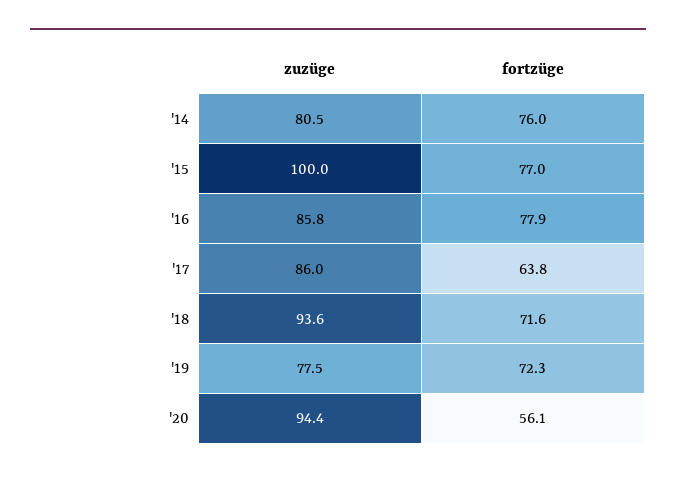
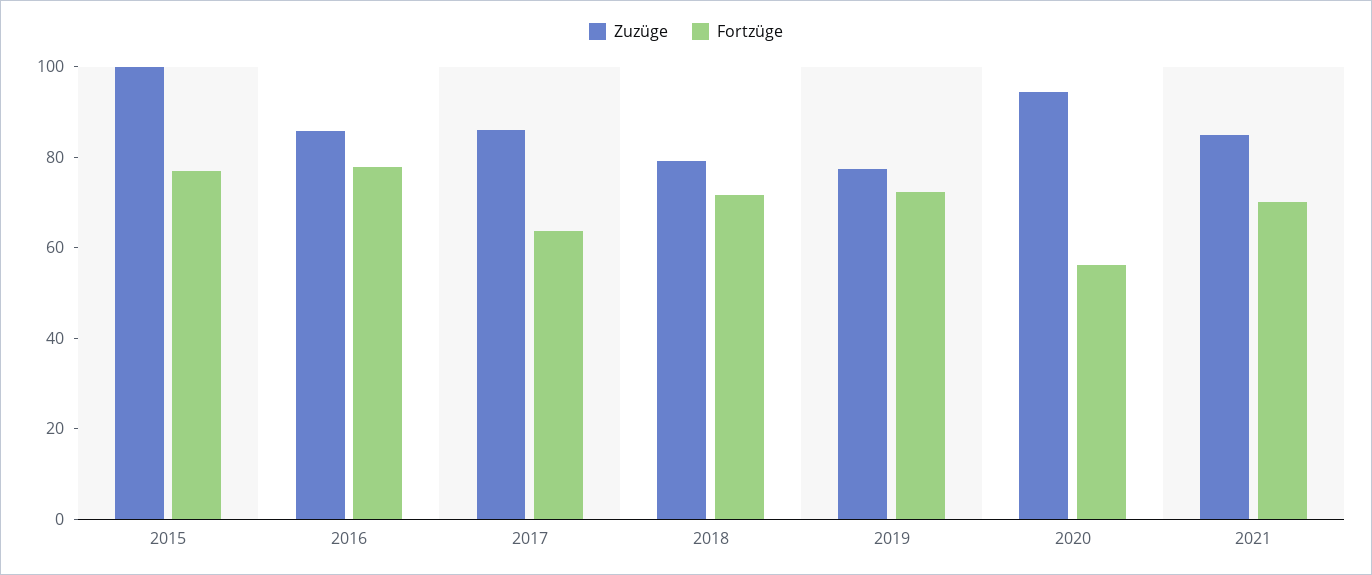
zuzüge, '14: 80.5 -> none
fortzüge, '14: 76 -> none
zuzüge, '18: 93.6 -> 80
zuzüge, 2021: none -> 85
fortzüge, 2021: none -> 70

